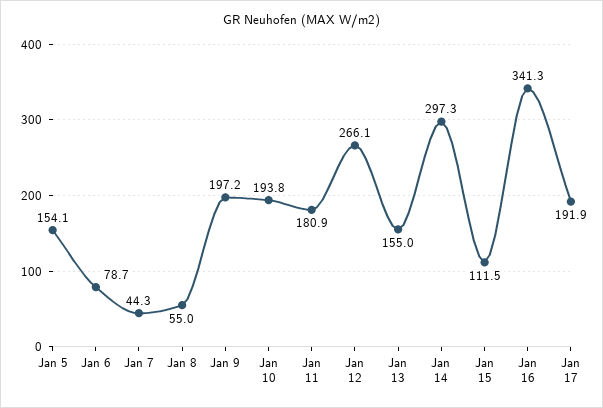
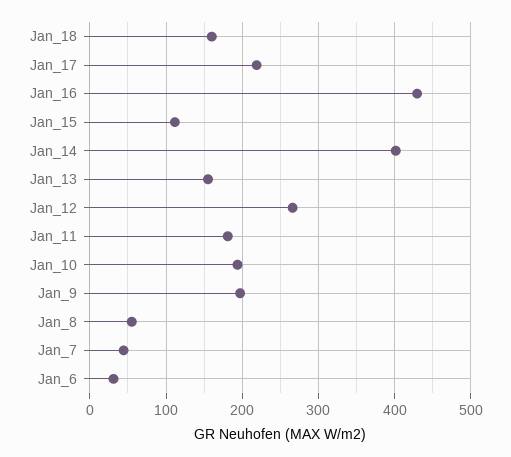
Jan 5: 154.1 -> none
Jan 6: 78.7 -> 30
Jan 14: 297.3 -> 400
Jan 16: 341.3 -> 430
Jan 17: 191.9 -> 220
Jan_18: none -> 160

